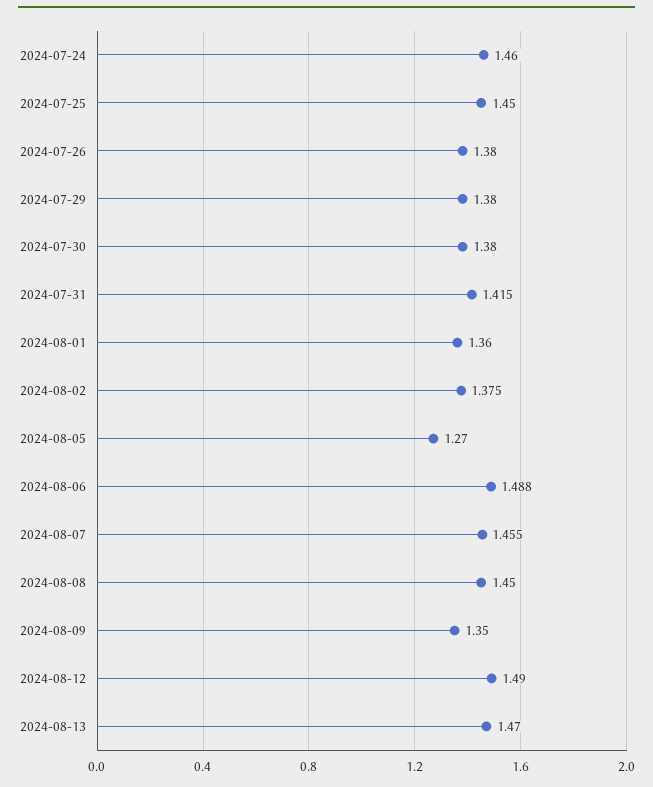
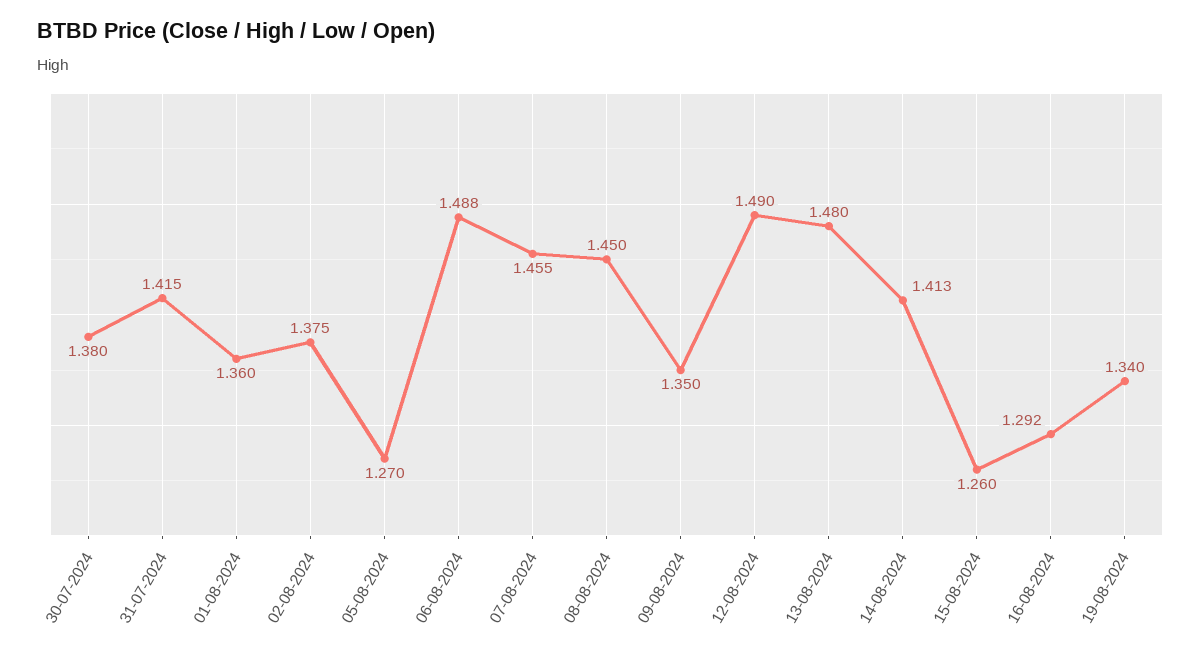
2024-07-24: 1.46 -> none
2024-07-25: 1.45 -> none
2024-07-26: 1.38 -> none
2024-07-29: 1.38 -> none
2024-08-13: 1.47 -> 1.48
14-08-2024: none -> 1.413
15-08-2024: none -> 1.26
16-08-2024: none -> 1.292
19-08-2024: none -> 1.34

